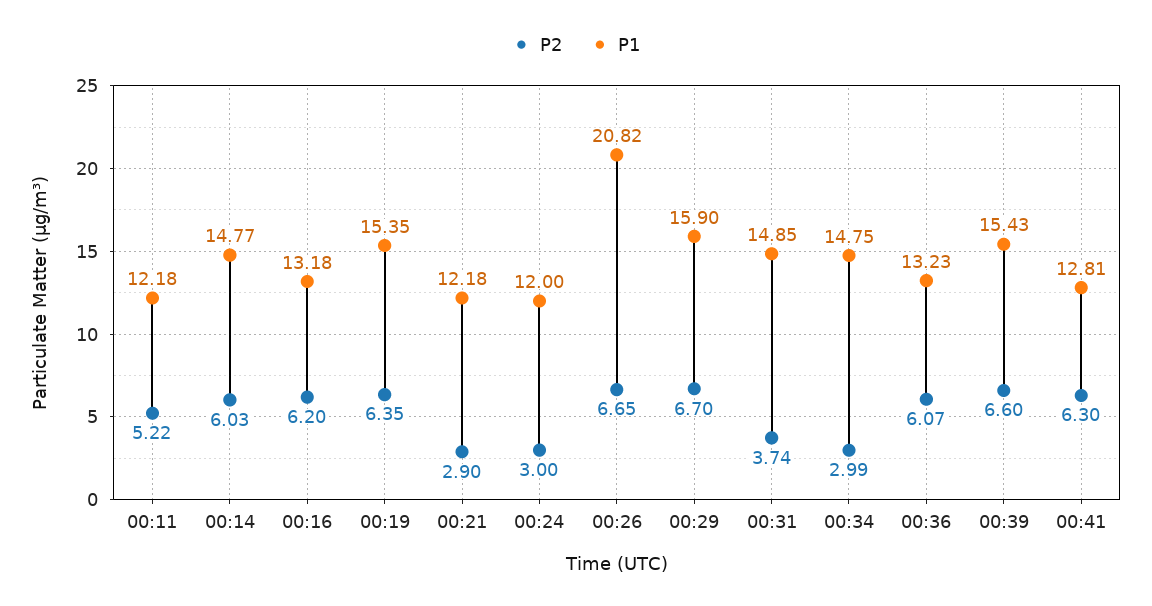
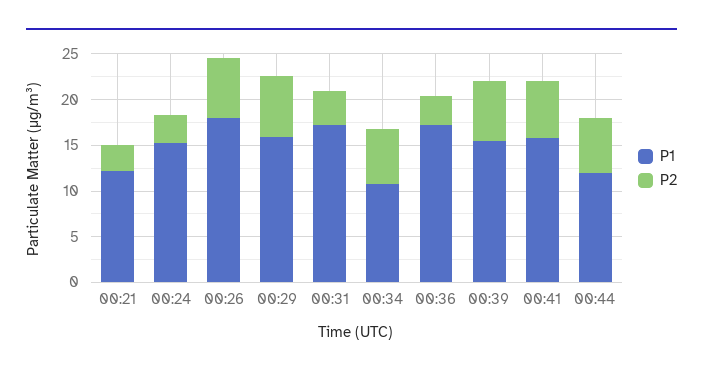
P2, 00:11: 5.22 -> none
P1, 00:11: 12.18 -> none
P2, 00:14: 6.03 -> none
P1, 00:14: 14.77 -> none
P2, 00:16: 6.2 -> none
P1, 00:16: 13.18 -> none
P2, 00:19: 6.35 -> none
P1, 00:19: 15.35 -> none
P1, 00:24: 12 -> 15
P1, 00:26: 20.82 -> 18
P1, 00:31: 14.85 -> 17
P2, 00:34: 2.99 -> 6
P1, 00:34: 14.75 -> 11
P2, 00:36: 6.07 -> 3
P1, 00:36: 13.23 -> 17
P1, 00:41: 12.81 -> 16
P1, 00:44: none -> 12
P2, 00:44: none -> 6

